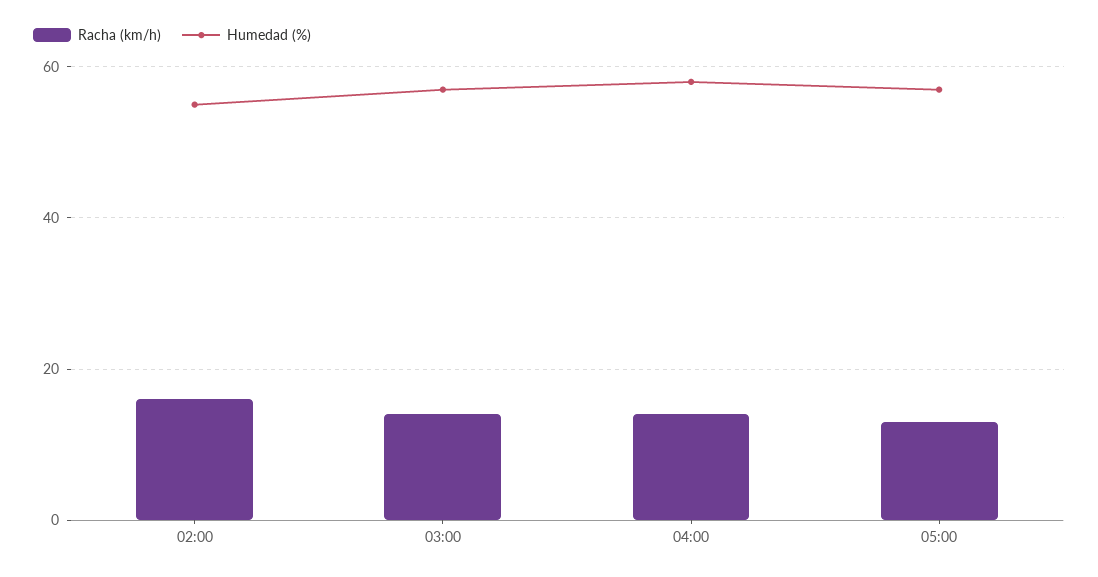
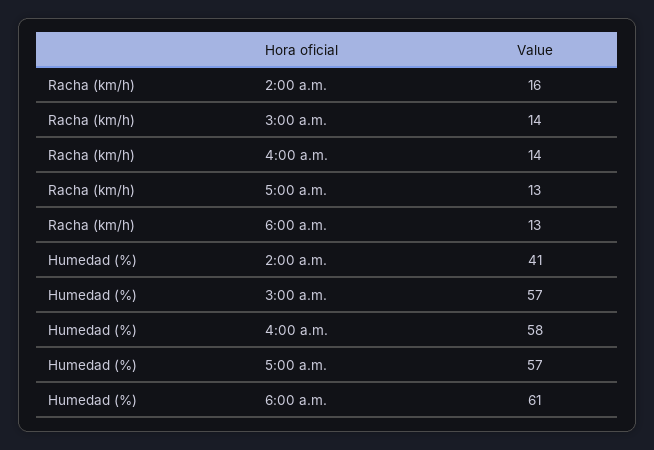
Humedad (%), 02:00: 55 -> 41
Racha (km/h), 6:00 a.m.: none -> 13
Humedad (%), 6:00 a.m.: none -> 61

